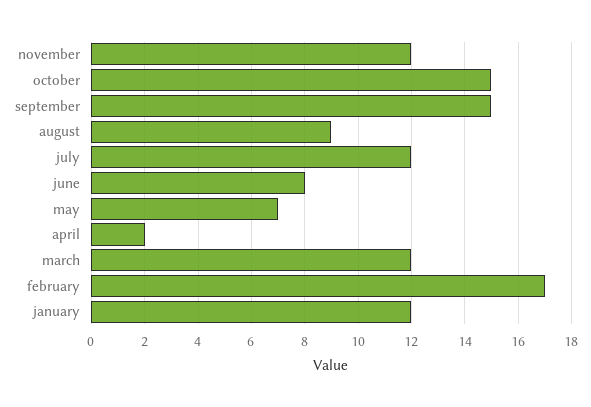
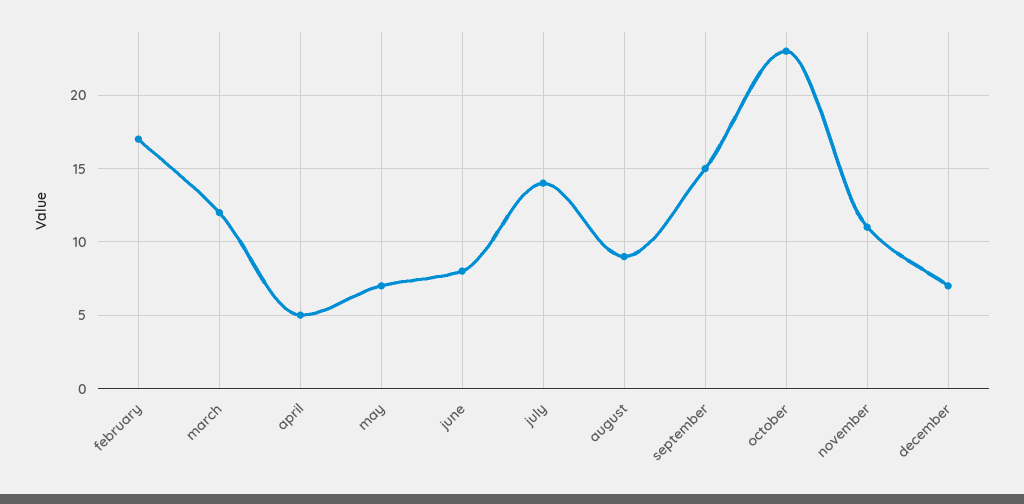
november: 12 -> 11
october: 15 -> 23
july: 12 -> 14
april: 2 -> 5
january: 12 -> none
december: none -> 7

